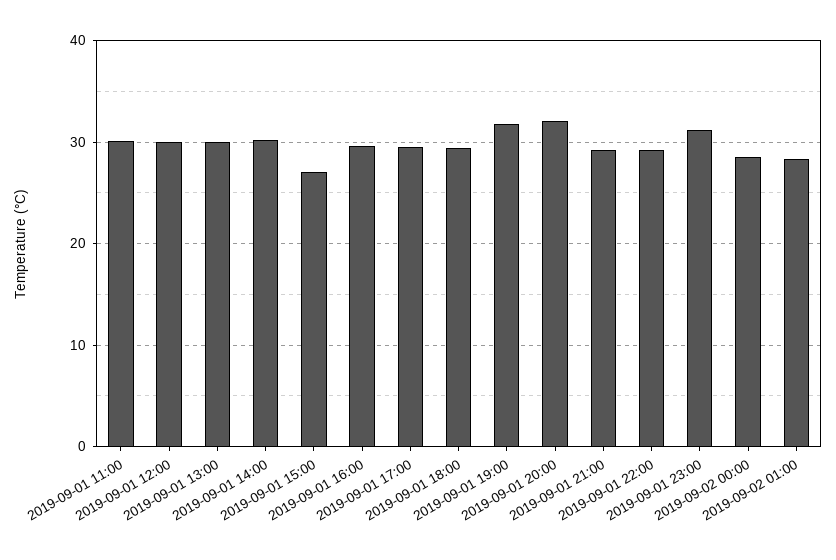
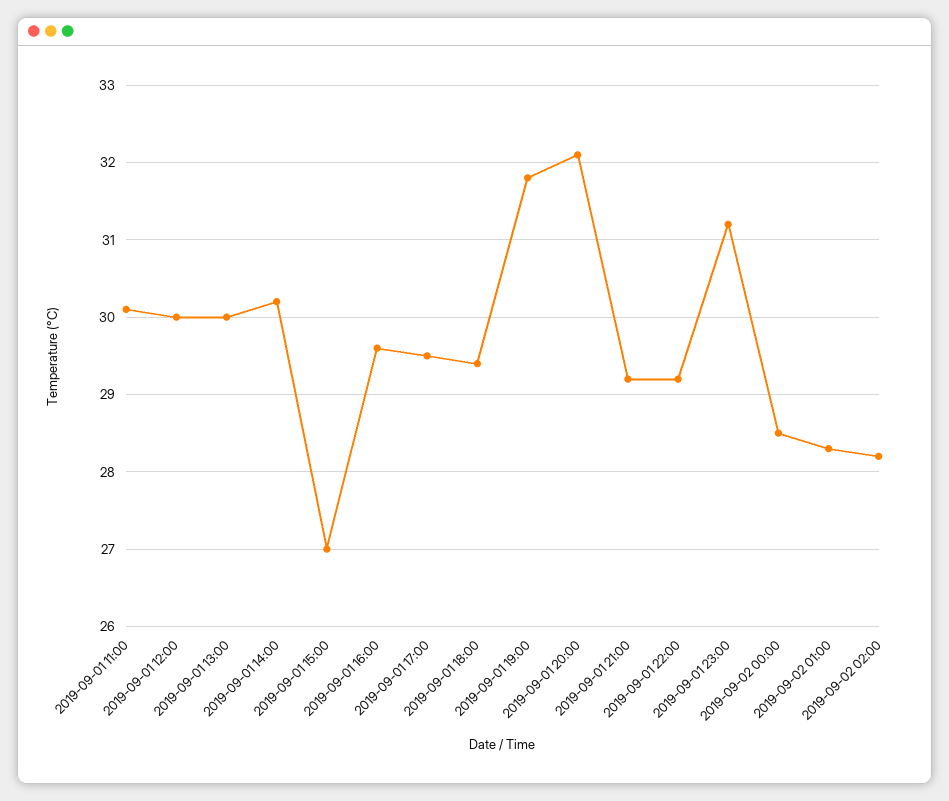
2019-09-02 02:00: none -> 28.2

